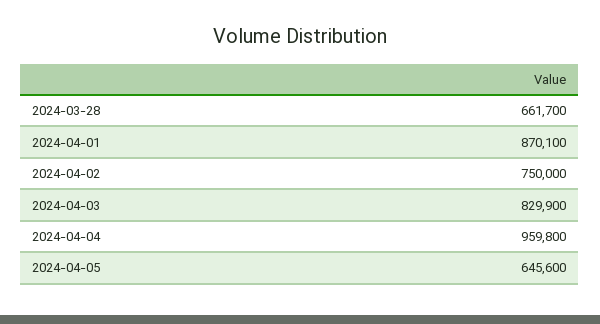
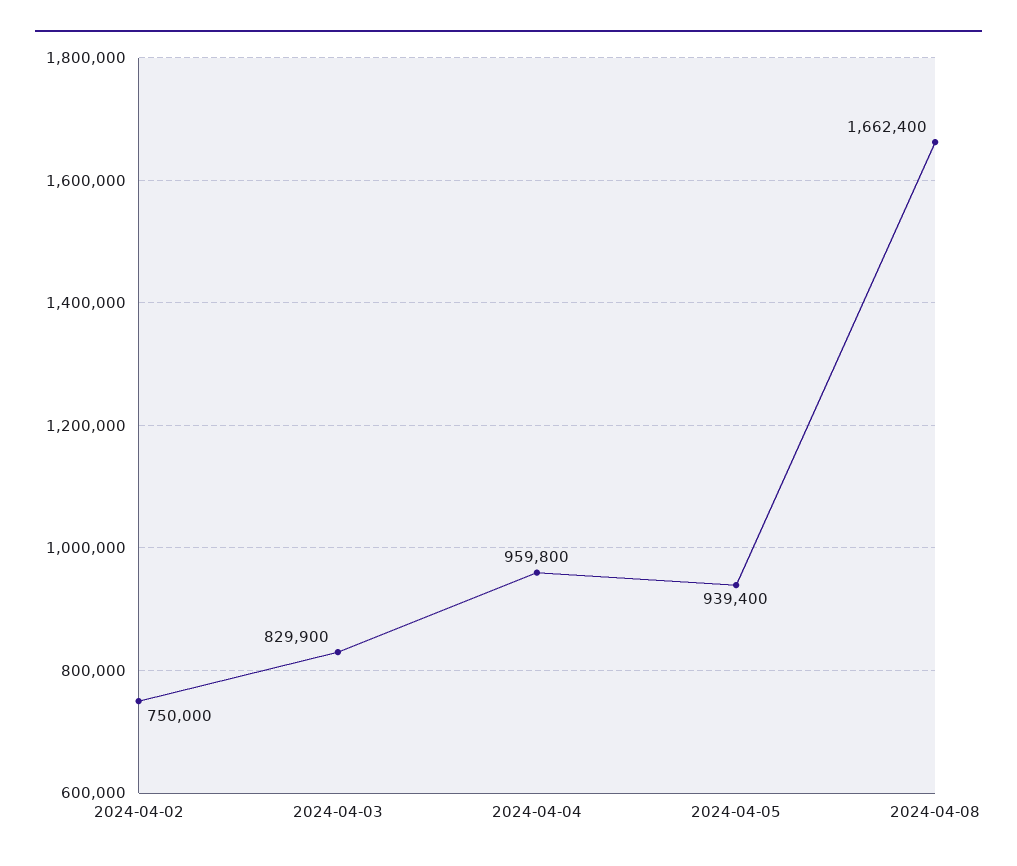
2024-03-28: 661700 -> none
2024-04-01: 870100 -> none
2024-04-05: 645600 -> 939400
2024-04-08: none -> 1662400

